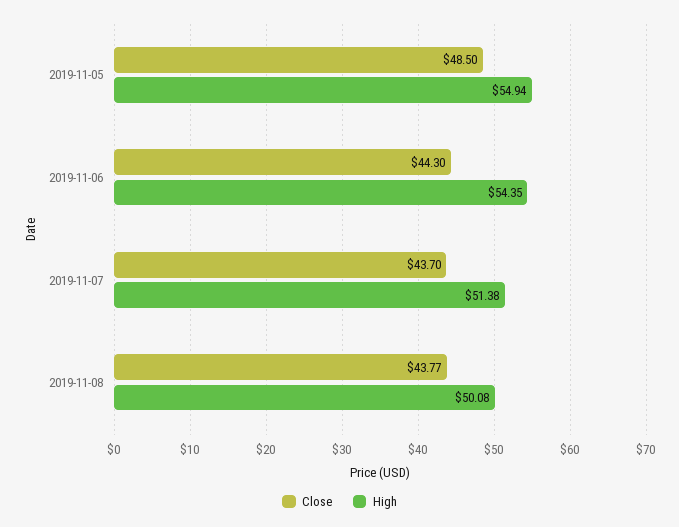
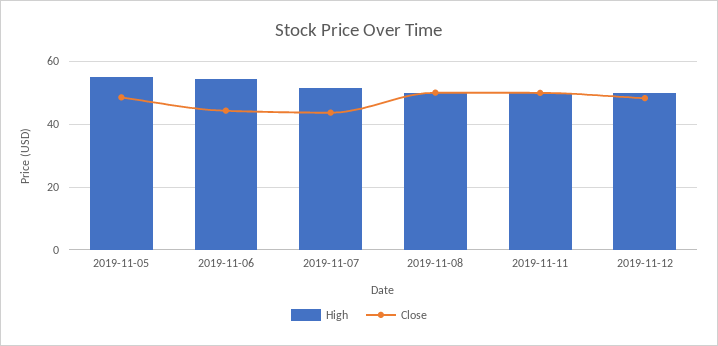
Close, 2019-11-08: 43.77 -> 50
High, 2019-11-11: none -> 50
Close, 2019-11-11: none -> 50
High, 2019-11-12: none -> 50
Close, 2019-11-12: none -> 48

